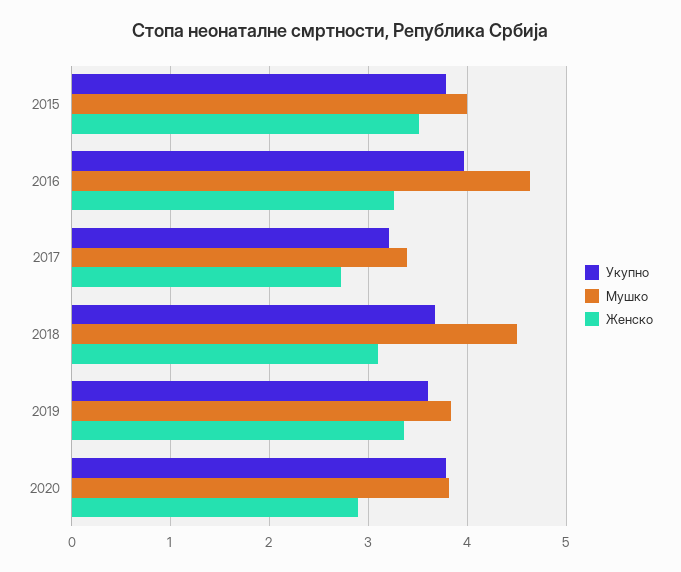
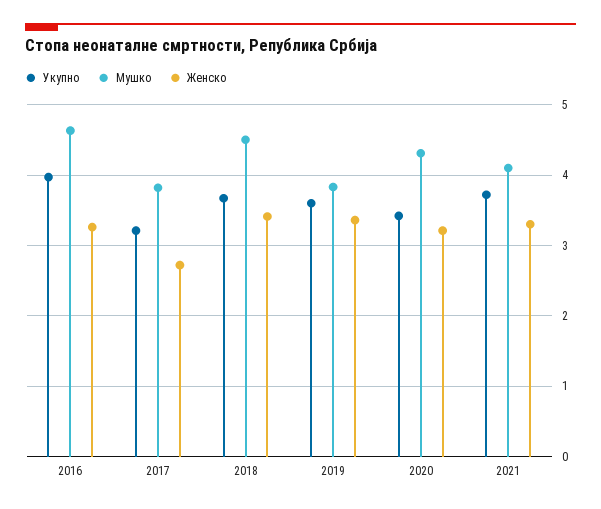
Укупно, 2015: 3.8 -> none
Мушко, 2015: 4 -> none
Женско, 2015: 3.5 -> none
Мушко, 2017: 3.4 -> 3.8
Женско, 2018: 3.1 -> 3.4
Укупно, 2020: 3.8 -> 3.4
Мушко, 2020: 3.8 -> 4.3
Женско, 2020: 2.9 -> 3.2
Укупно, 2021: none -> 3.7
Мушко, 2021: none -> 4.1
Женско, 2021: none -> 3.3

